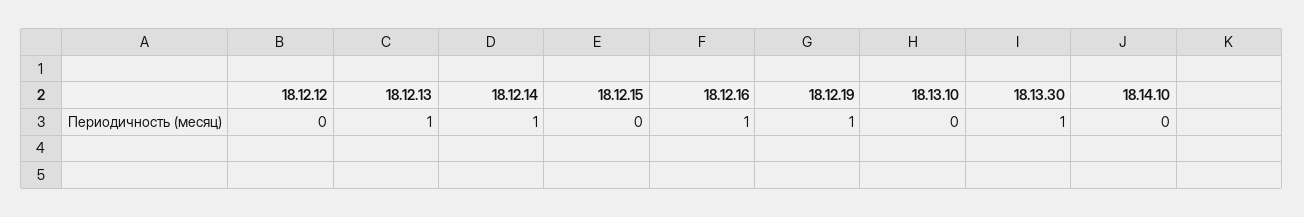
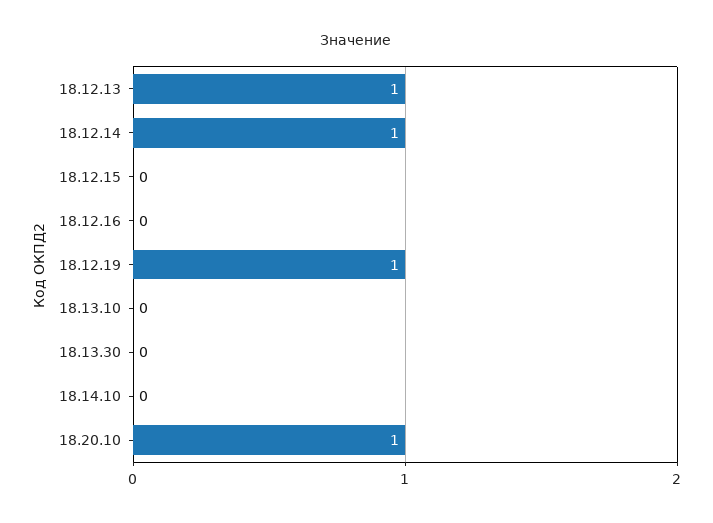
18.12.12: 0 -> none
18.12.16: 1 -> 0
18.13.30: 1 -> 0
18.20.10: none -> 1

